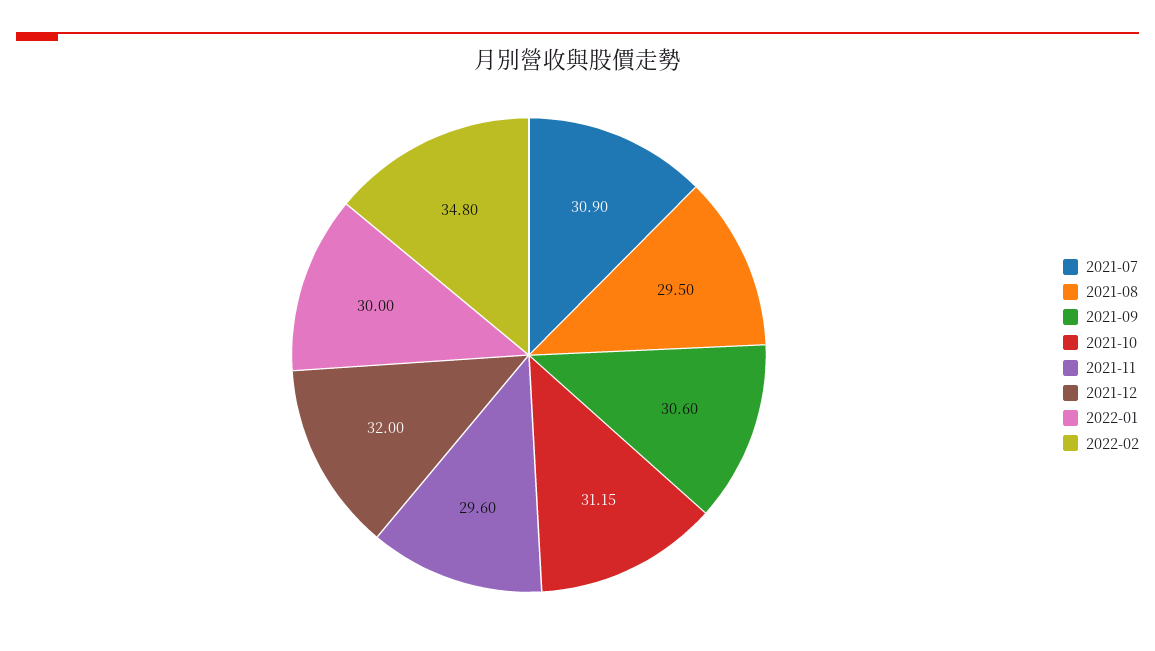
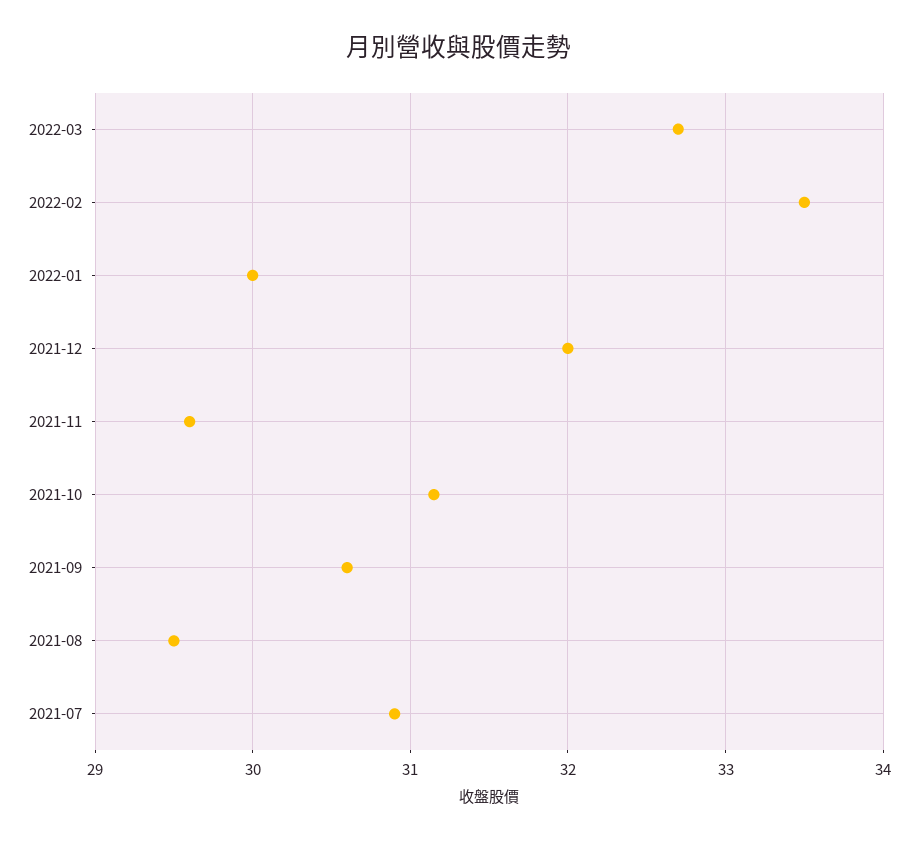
2022-02: 34.8 -> 33.5
2022-03: none -> 32.7

